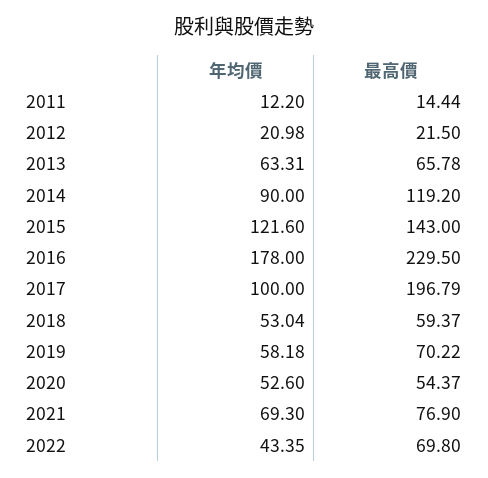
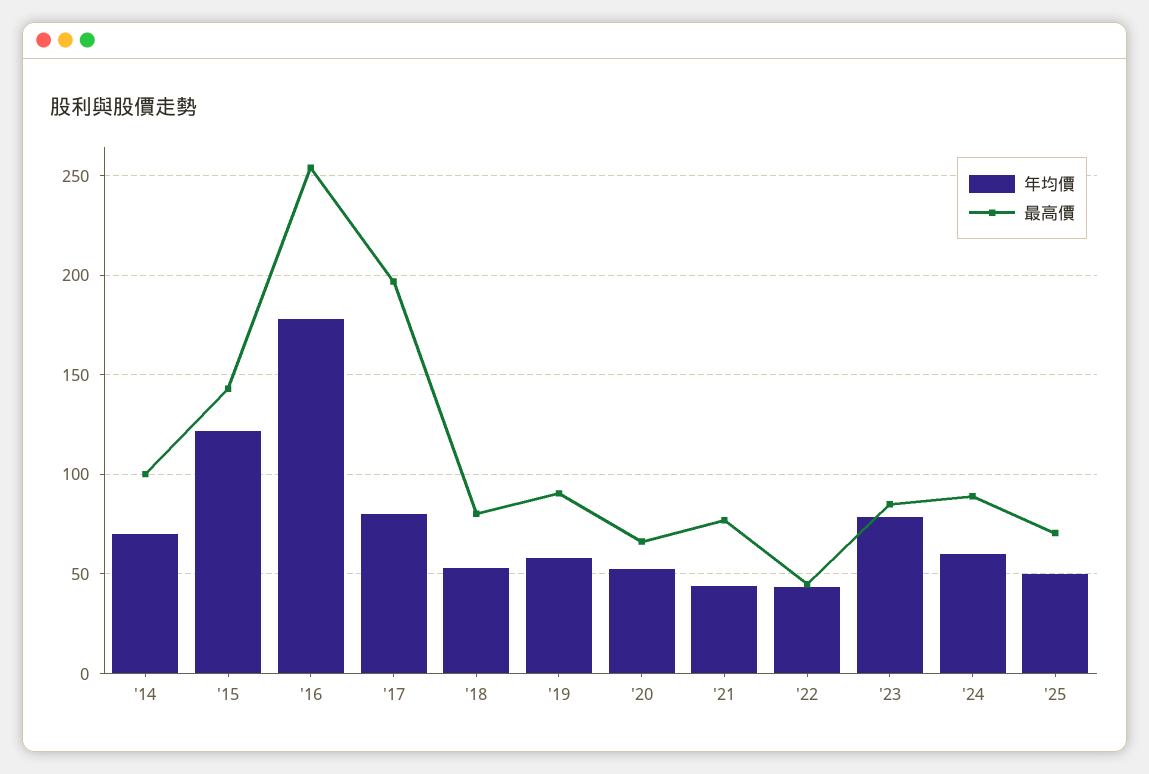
年均價, 2011: 12.2 -> none
最高價, 2011: 14.44 -> none
年均價, 2012: 20.98 -> none
最高價, 2012: 21.5 -> none
年均價, 2013: 63.31 -> none
最高價, 2013: 65.78 -> none
年均價, 2014: 90 -> 70
最高價, 2014: 119.2 -> 100
最高價, 2016: 229.5 -> 255
年均價, 2017: 100 -> 80
最高價, 2018: 59.37 -> 80
最高價, 2019: 70.22 -> 90
最高價, 2020: 54.37 -> 65
年均價, 2021: 69.3 -> 45
最高價, 2022: 69.8 -> 45
年均價, '23: none -> 80
最高價, '23: none -> 85
年均價, '24: none -> 60
最高價, '24: none -> 90
年均價, '25: none -> 50
最高價, '25: none -> 70

